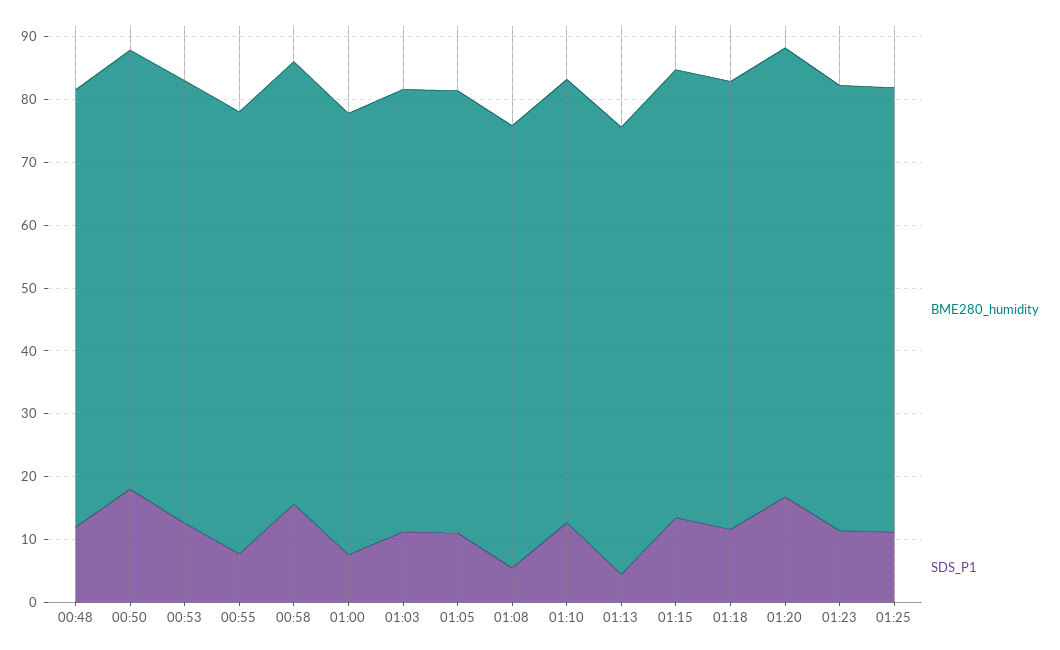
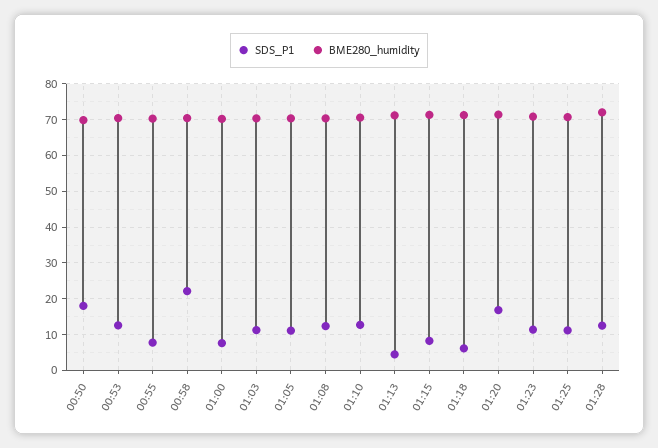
BME280_humidity, 00:48: 70 -> none
SDS_P1, 00:48: 12 -> none
SDS_P1, 00:58: 16 -> 22
SDS_P1, 01:08: 6 -> 12
SDS_P1, 01:15: 14 -> 8
SDS_P1, 01:18: 12 -> 6
SDS_P1, 01:28: none -> 12
BME280_humidity, 01:28: none -> 72

